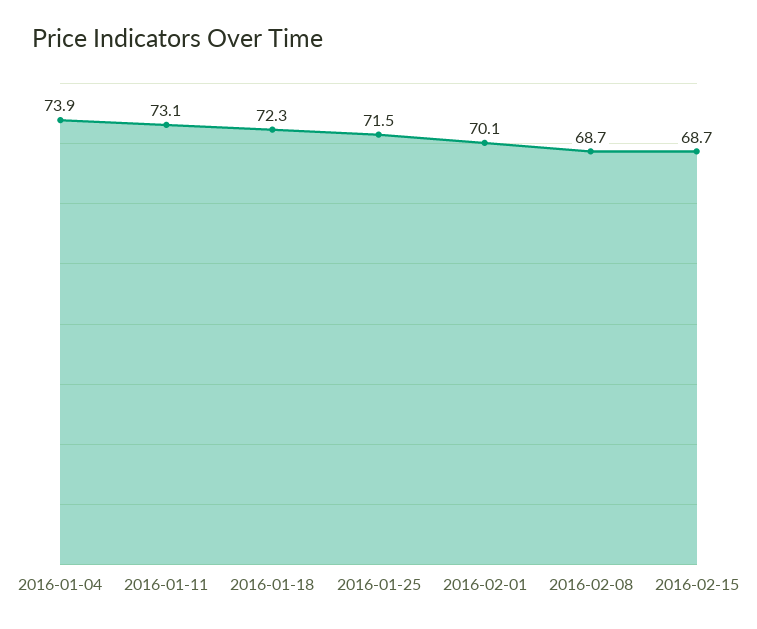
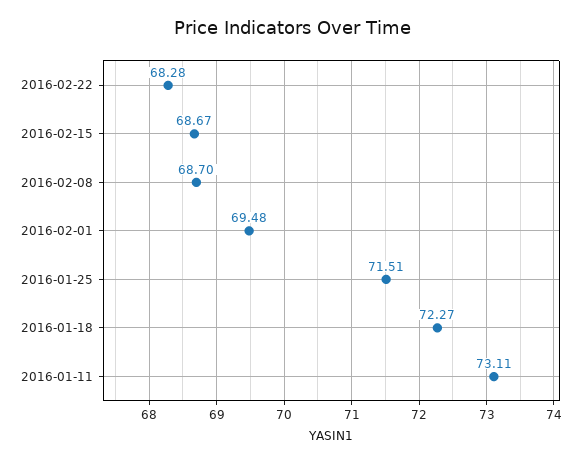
2016-01-04: 73.9 -> none
2016-02-01: 70.1 -> 69.48
2016-02-22: none -> 68.28

